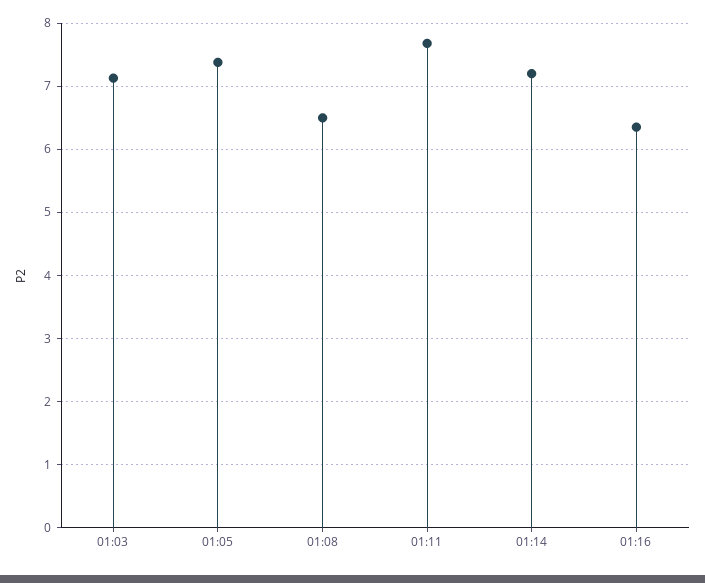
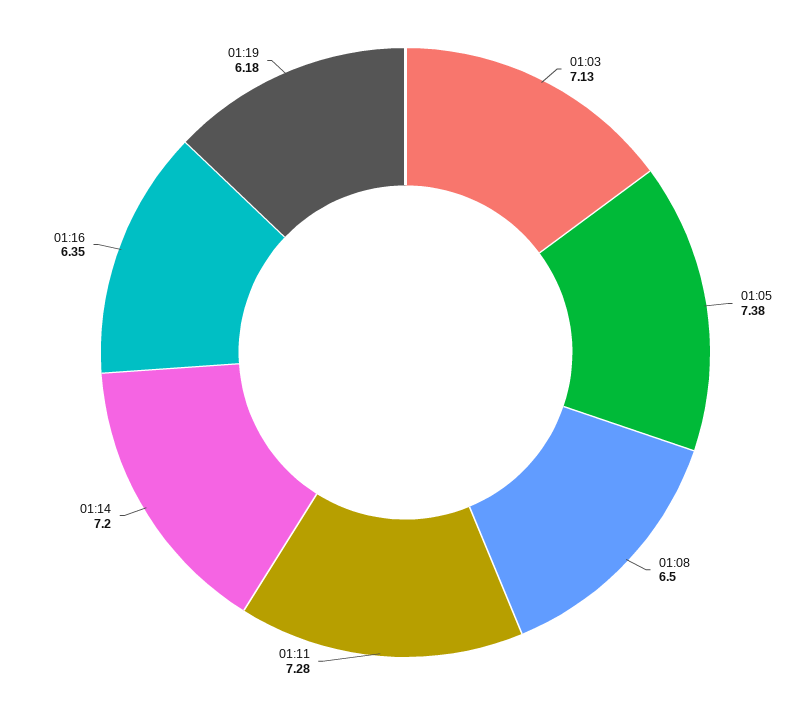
01:11: 7.7 -> 7.28
01:19: none -> 6.18

